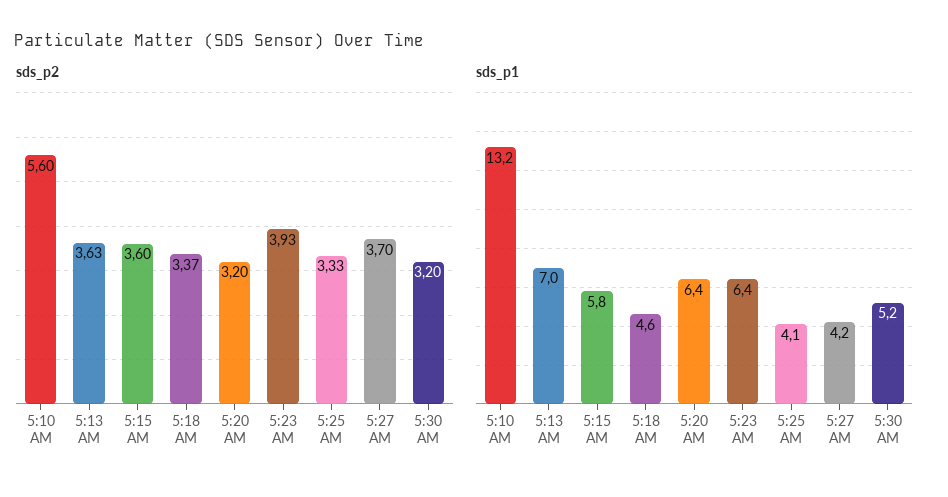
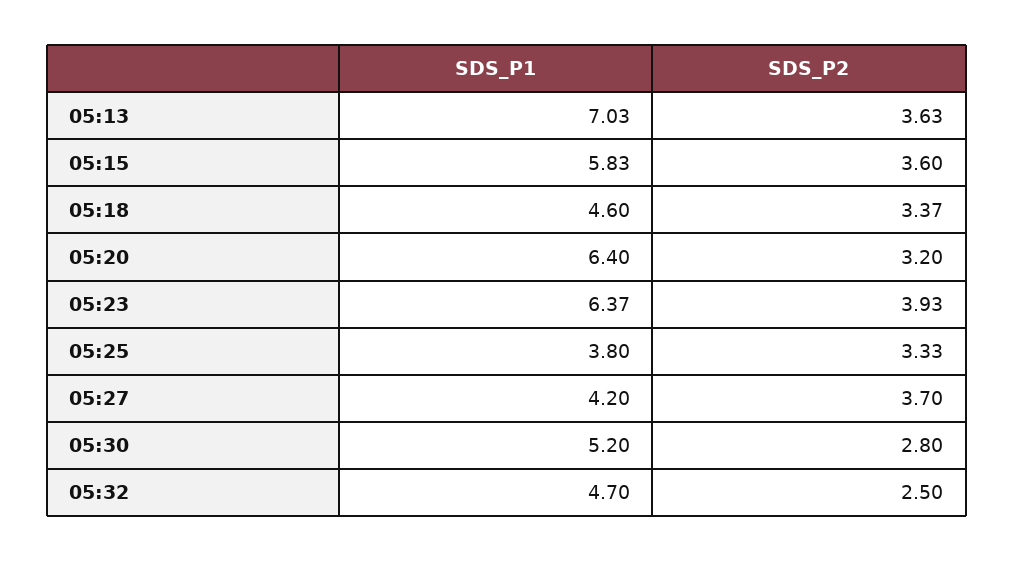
sds_p2, 5:10 AM: 5.6 -> none
sds_p2, 5:30 AM: 3.2 -> 2.8
sds_p1, 5:10 AM: 13.2 -> none
sds_p1, 5:25 AM: 4.1 -> 3.8
sds_p1, 05:32: none -> 4.7
sds_p2, 05:32: none -> 2.5

